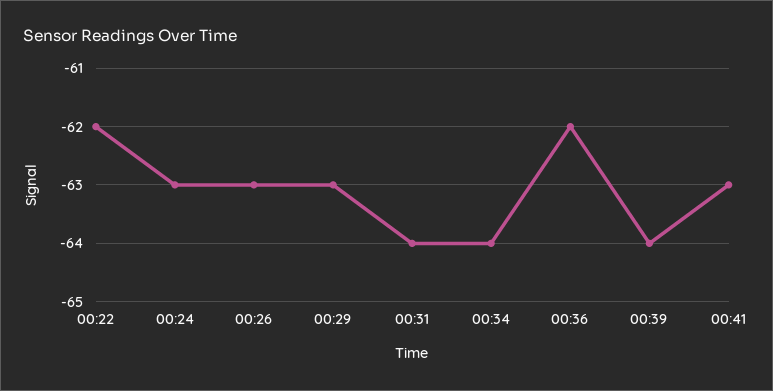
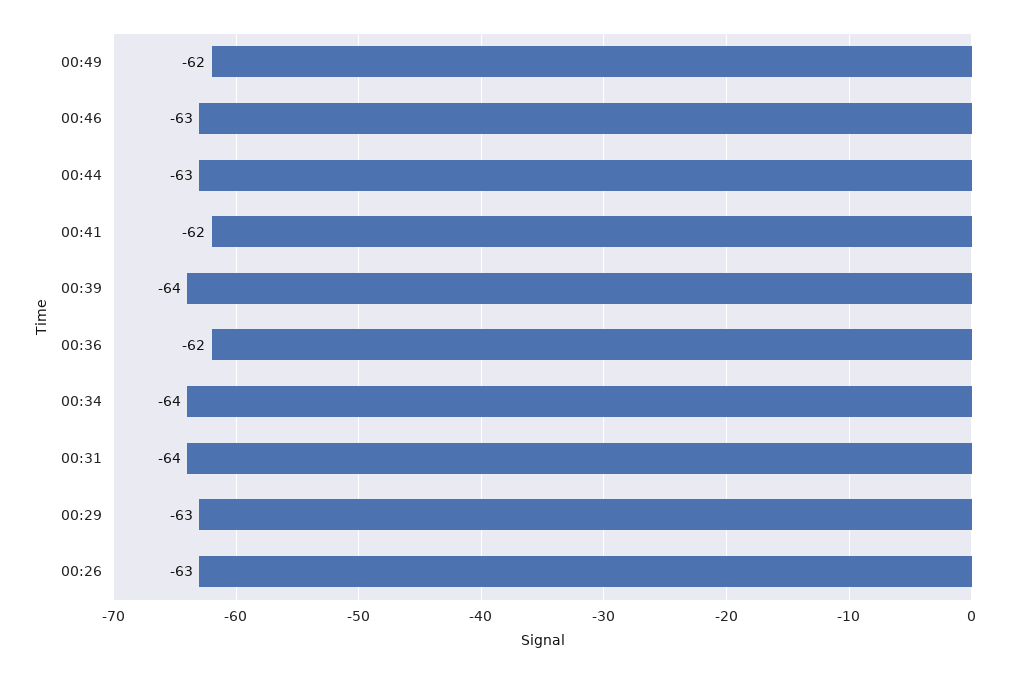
00:22: -62 -> none
00:24: -63 -> none
00:41: -63 -> -62
00:49: none -> -62
00:46: none -> -63
00:44: none -> -63

